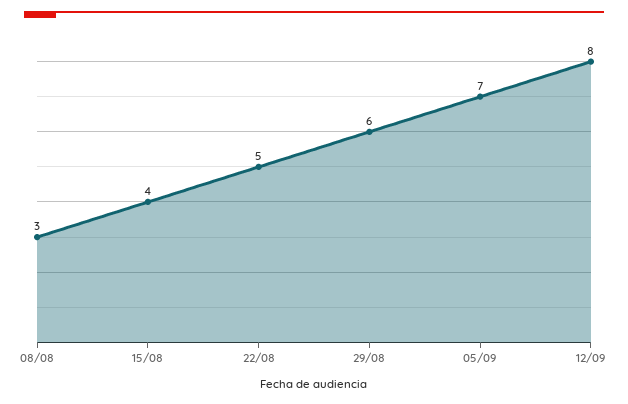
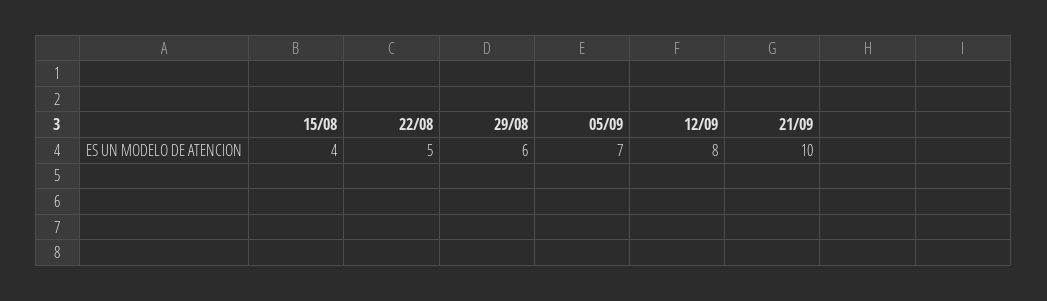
08/08: 3 -> none
21/09: none -> 10

